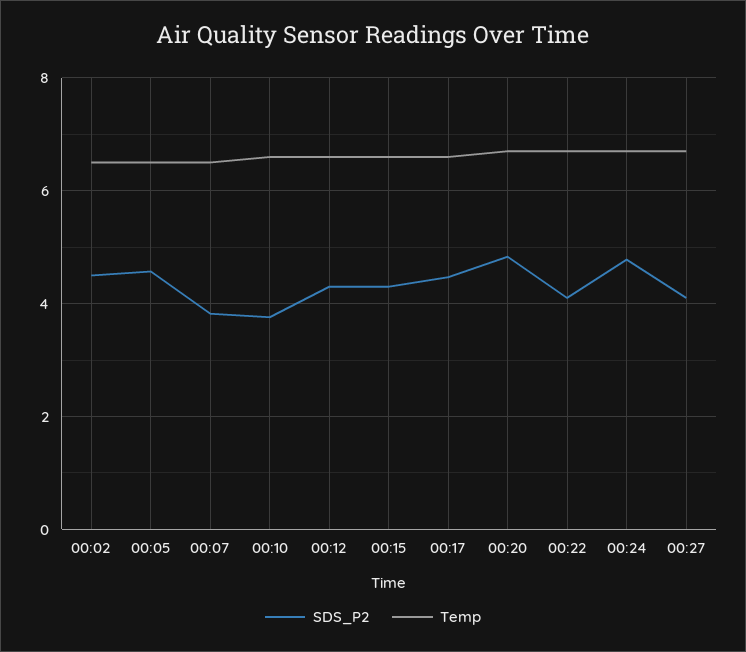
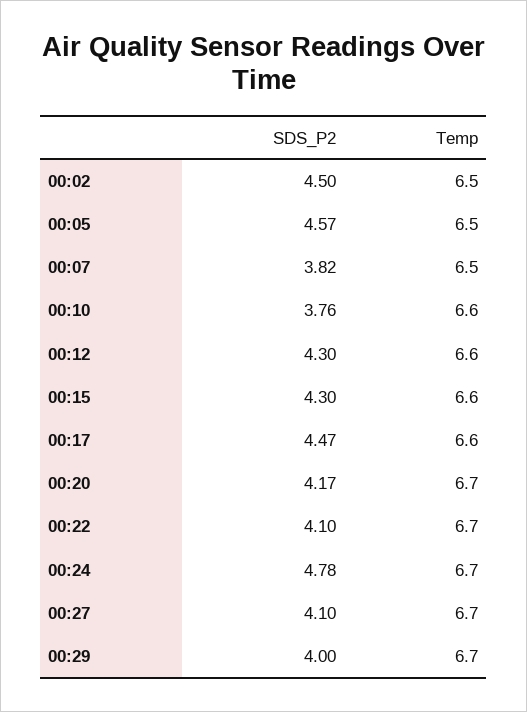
SDS_P2, 00:20: 4.8 -> 4.17
SDS_P2, 00:29: none -> 4
Temp, 00:29: none -> 6.7

